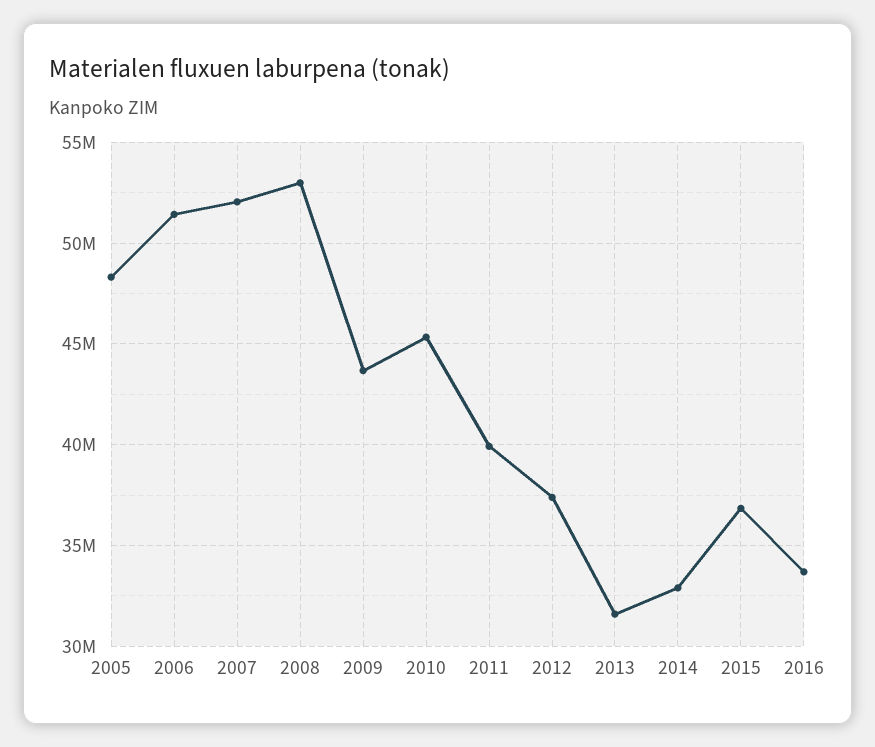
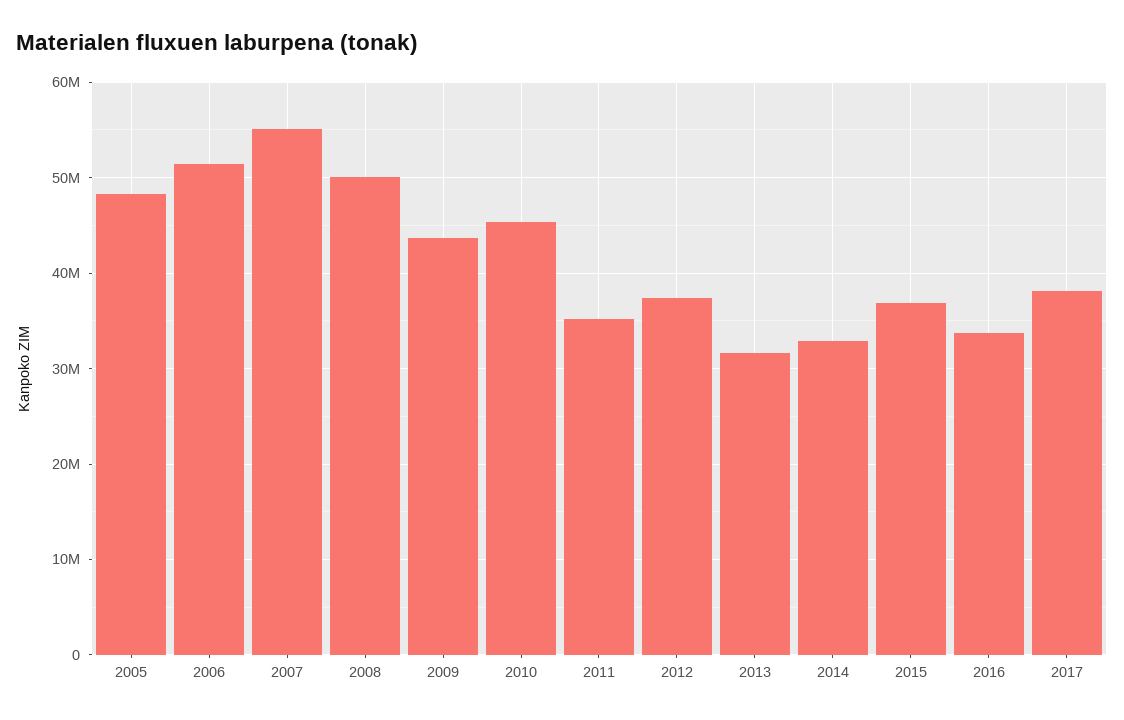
2007: 52000000 -> 55000000
2008: 53000000 -> 50000000
2011: 40000000 -> 35000000
2017: none -> 38000000

